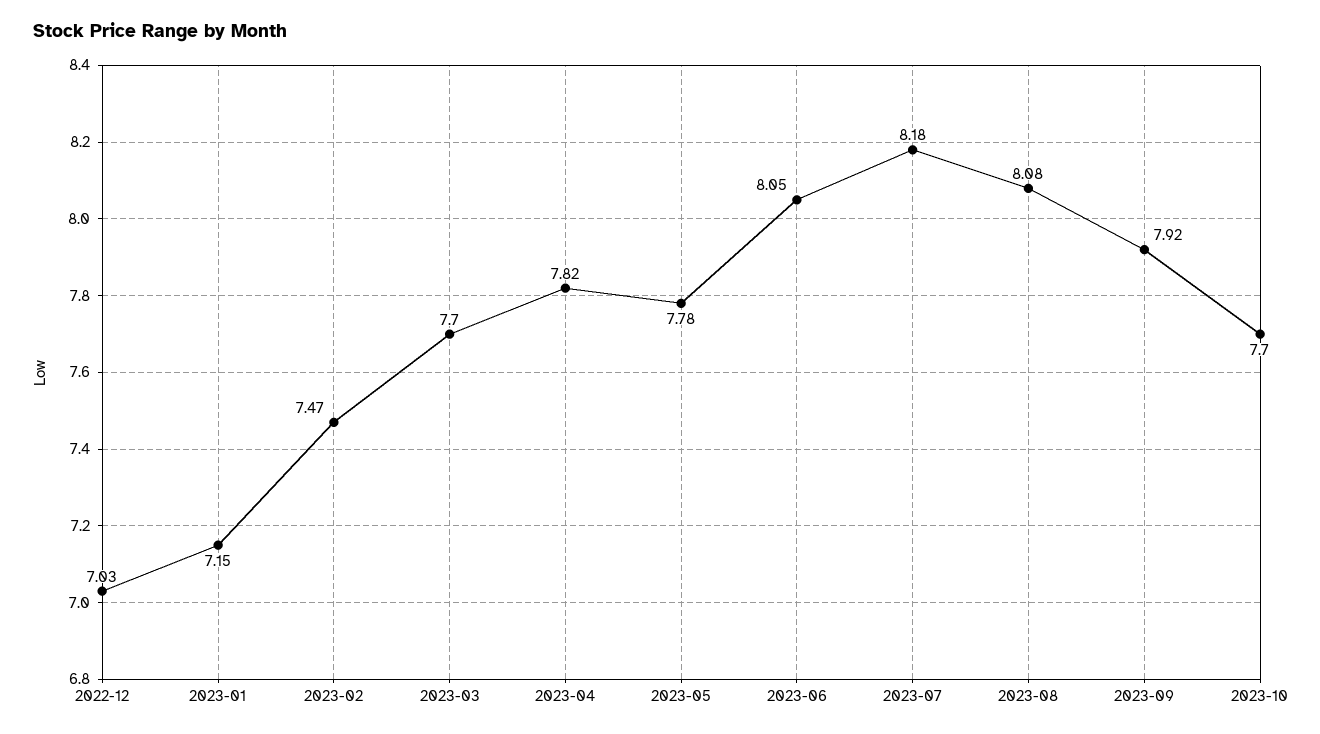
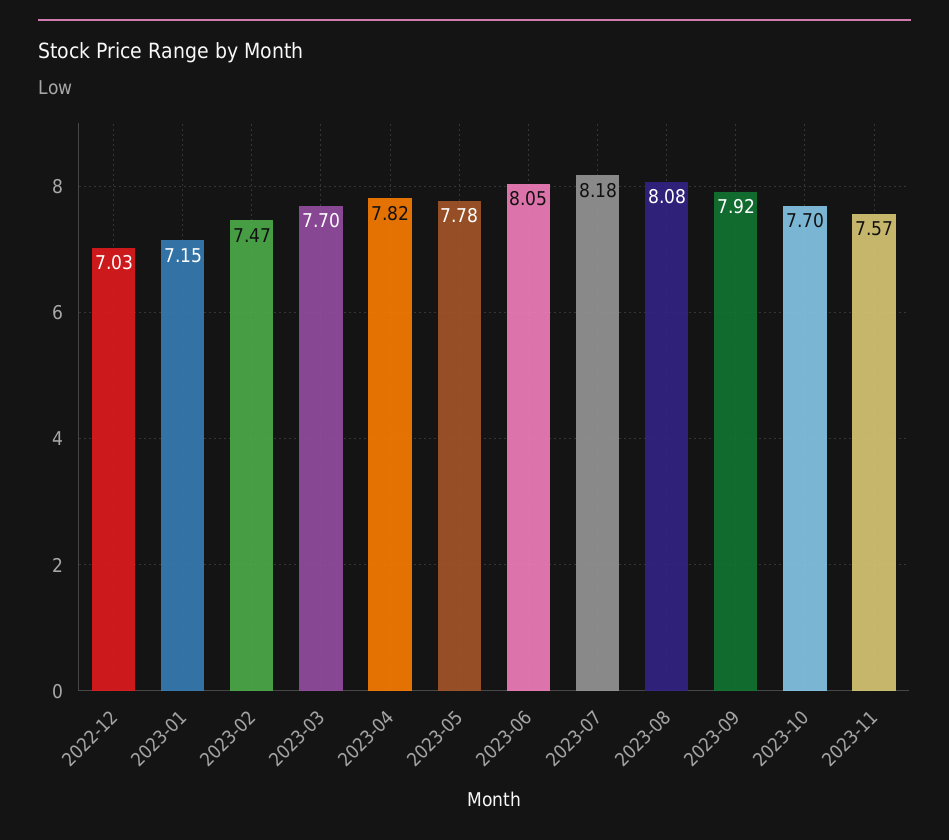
2023-11: none -> 7.57

